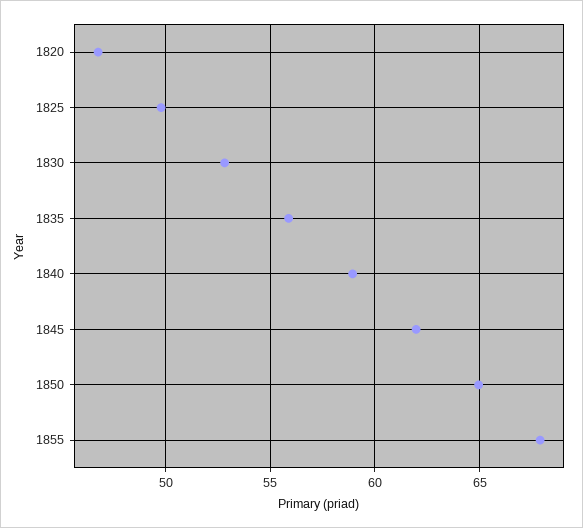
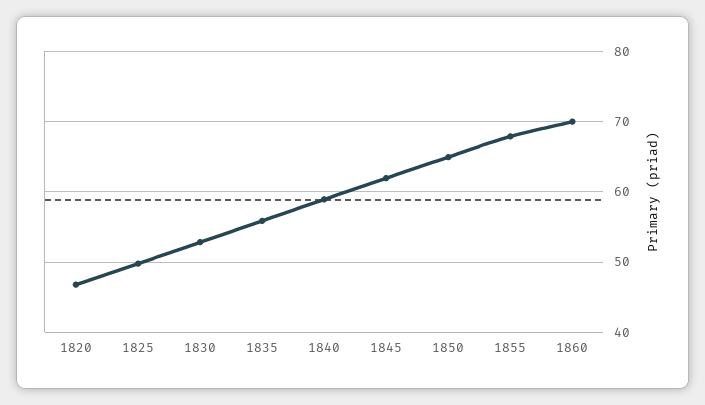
1860: none -> 70

